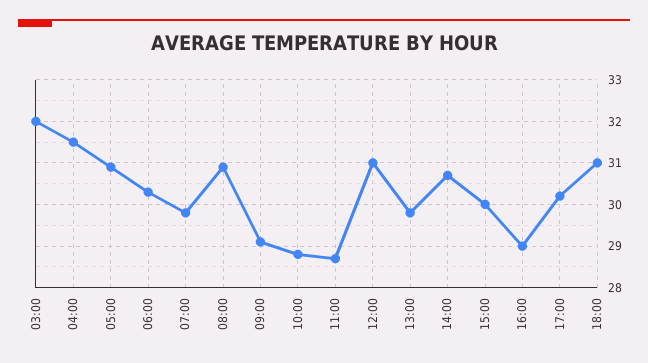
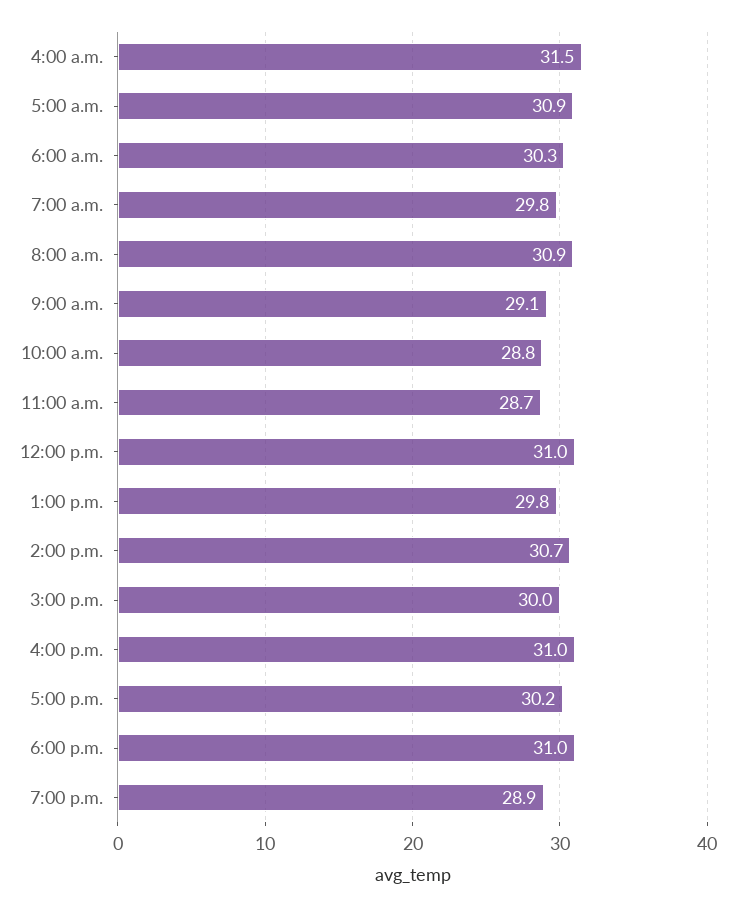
03:00: 32 -> none
16:00: 29 -> 31
7:00 p.m.: none -> 28.9

